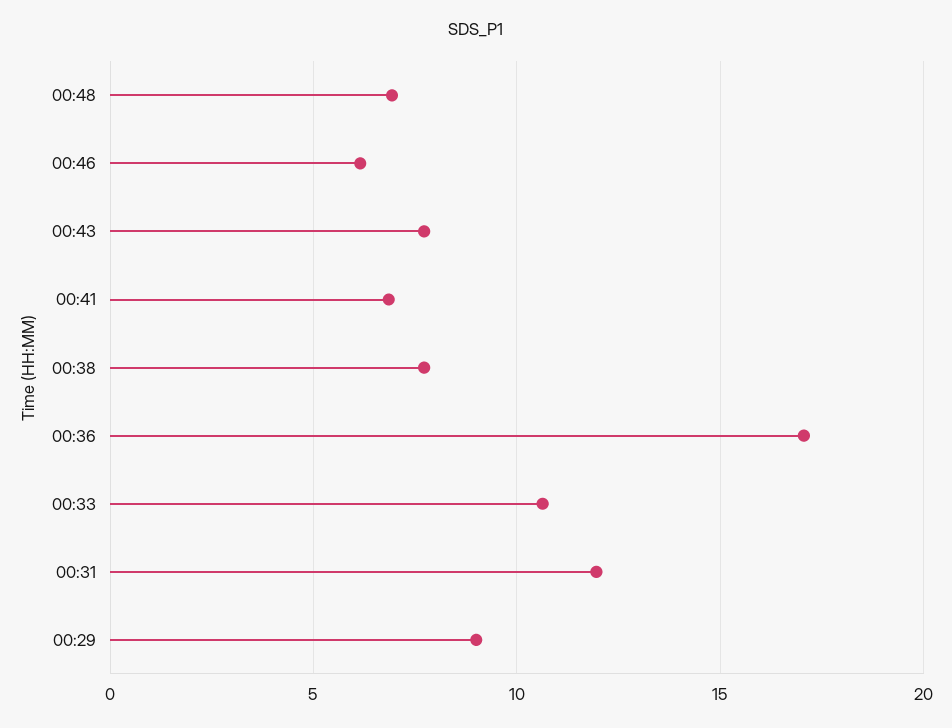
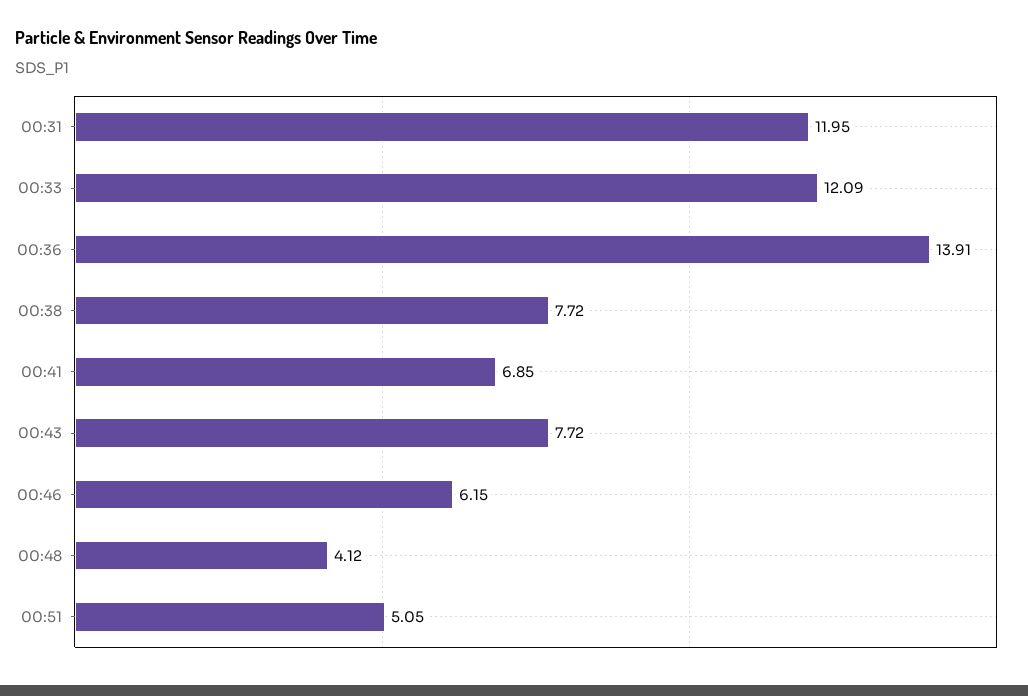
00:48: 7 -> 4.12
00:36: 17 -> 13.91
00:33: 10.5 -> 12.09
00:29: 9 -> none
00:51: none -> 5.05

